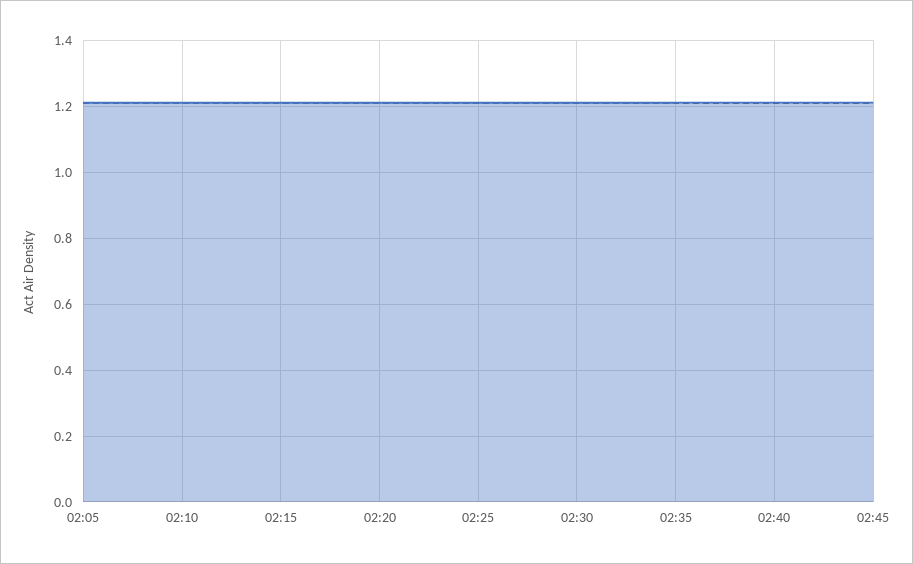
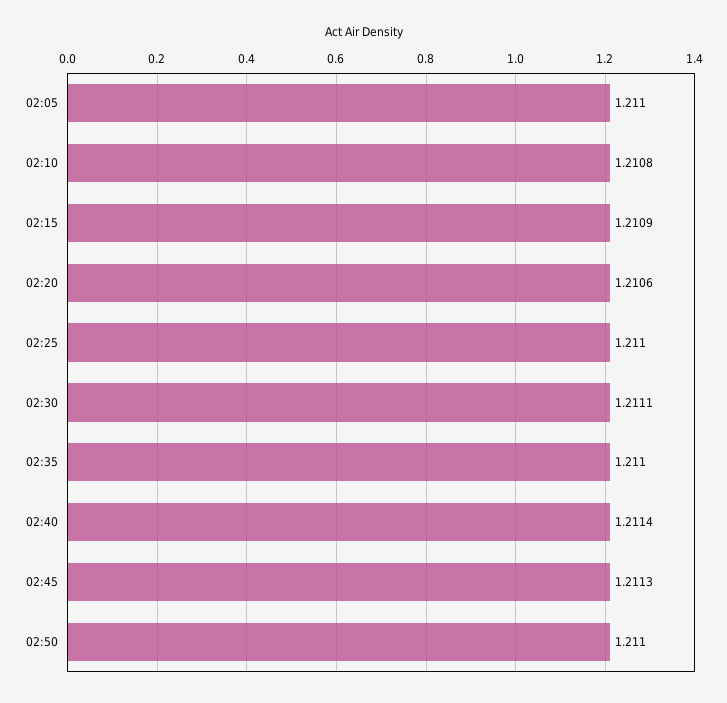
02:50: none -> 1.211

